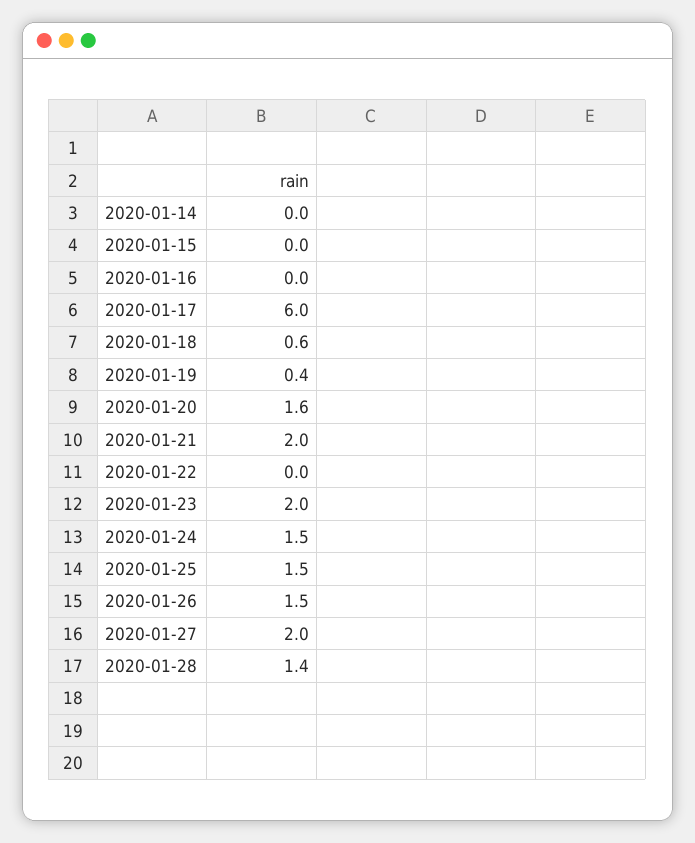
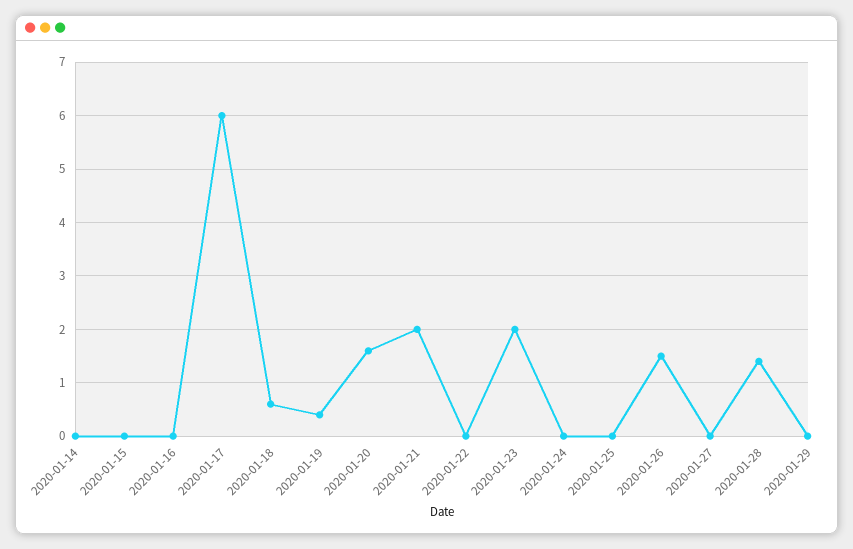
2020-01-24: 1.5 -> 0
2020-01-25: 1.5 -> 0
2020-01-27: 2 -> 0
2020-01-29: none -> 0

